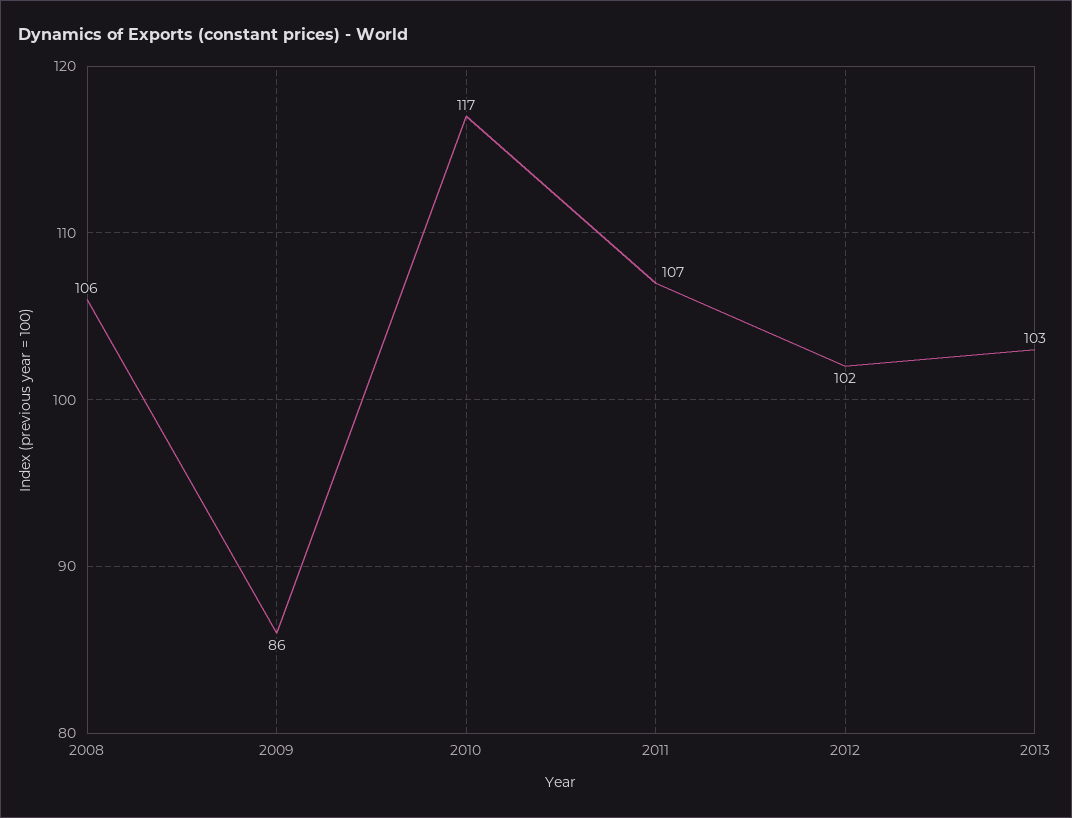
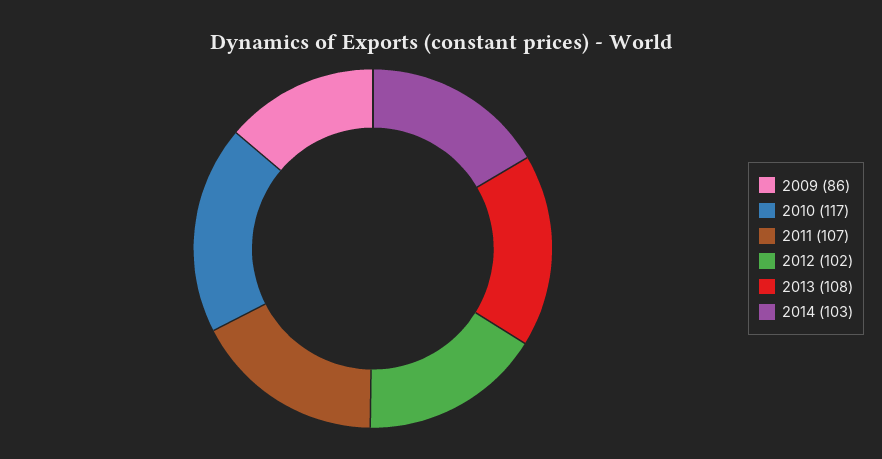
2008: 106 -> none
2013: 103 -> 108
2014: none -> 103

